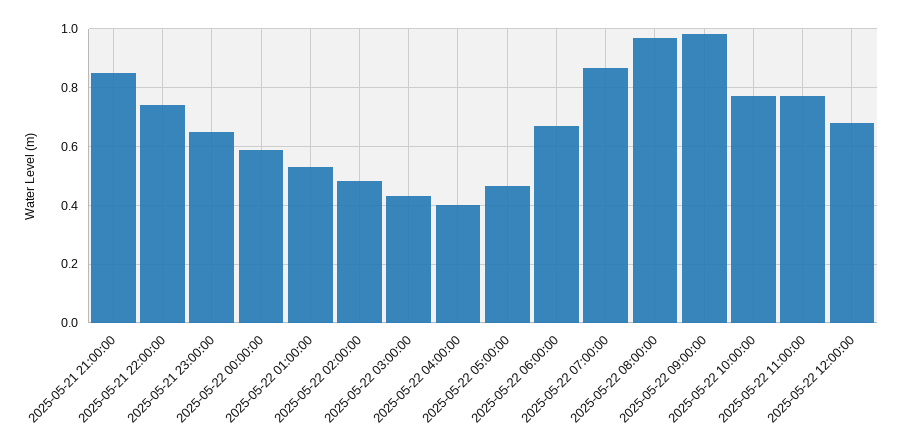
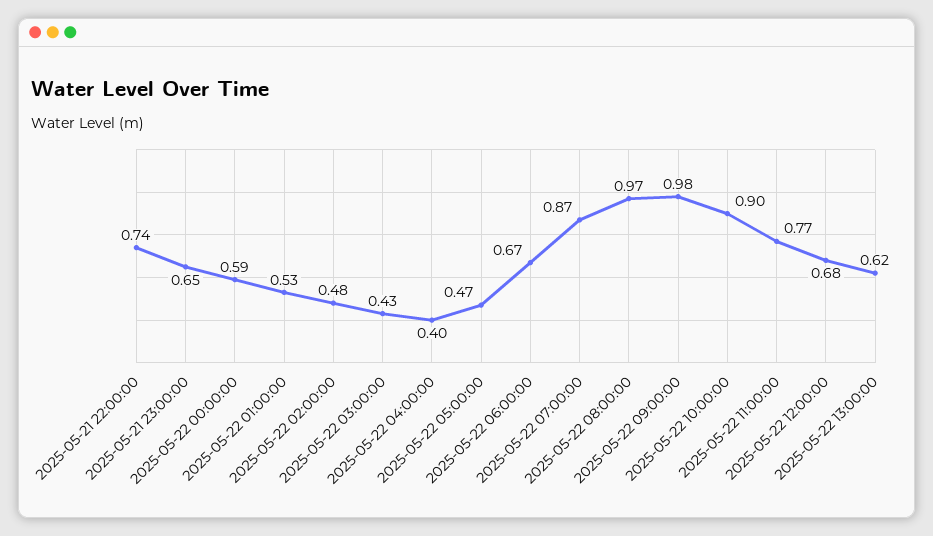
2025-05-21 21:00:00: 0.85 -> none
2025-05-22 10:00:00: 0.775 -> 0.9
2025-05-22 13:00:00: none -> 0.62

